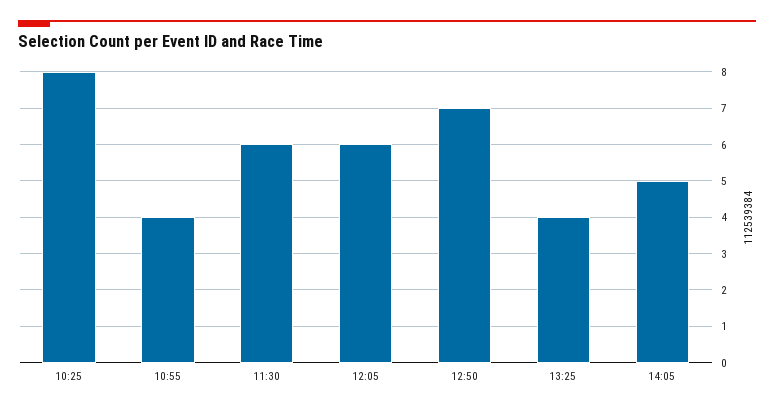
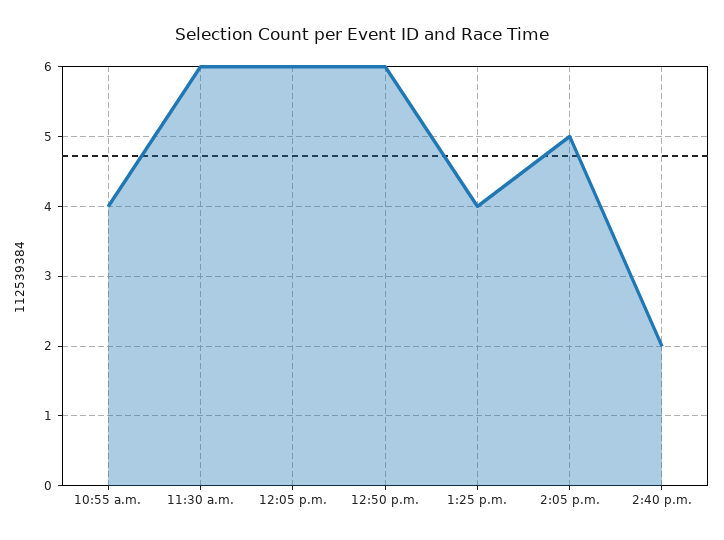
10:25: 8 -> none
12:50: 7 -> 6
2:40 p.m.: none -> 2

